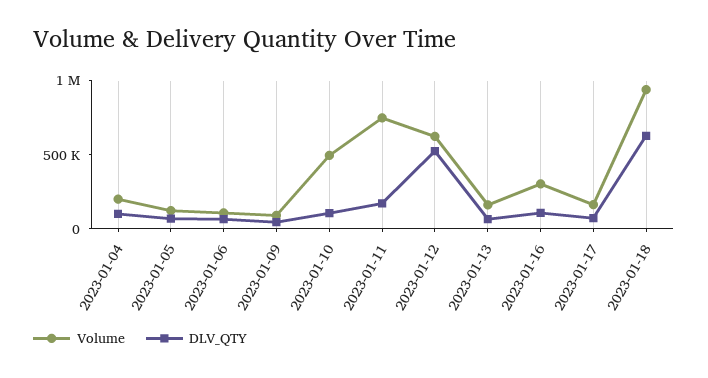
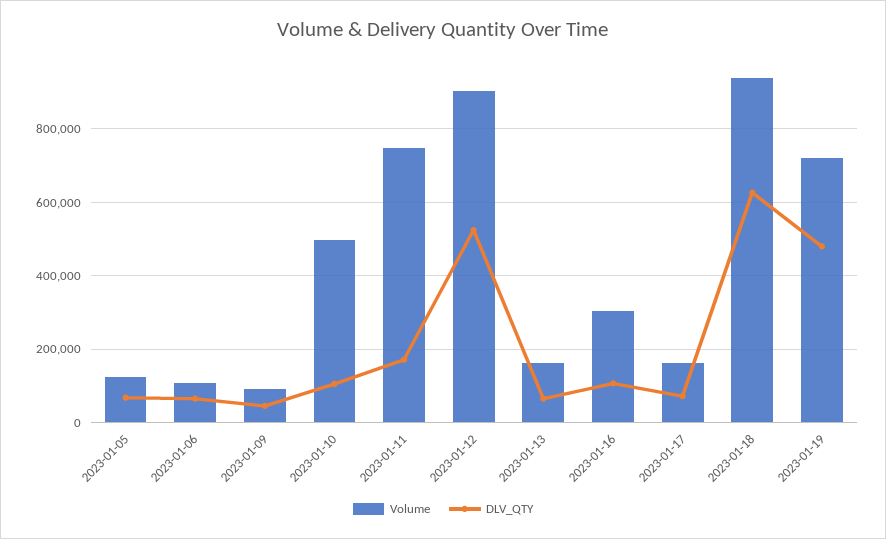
Volume, 2023-01-04: 200000 -> none
DLV_QTY, 2023-01-04: 100000 -> none
Volume, 2023-01-12: 600000 -> 900000
Volume, 2023-01-19: none -> 720000
DLV_QTY, 2023-01-19: none -> 480000

